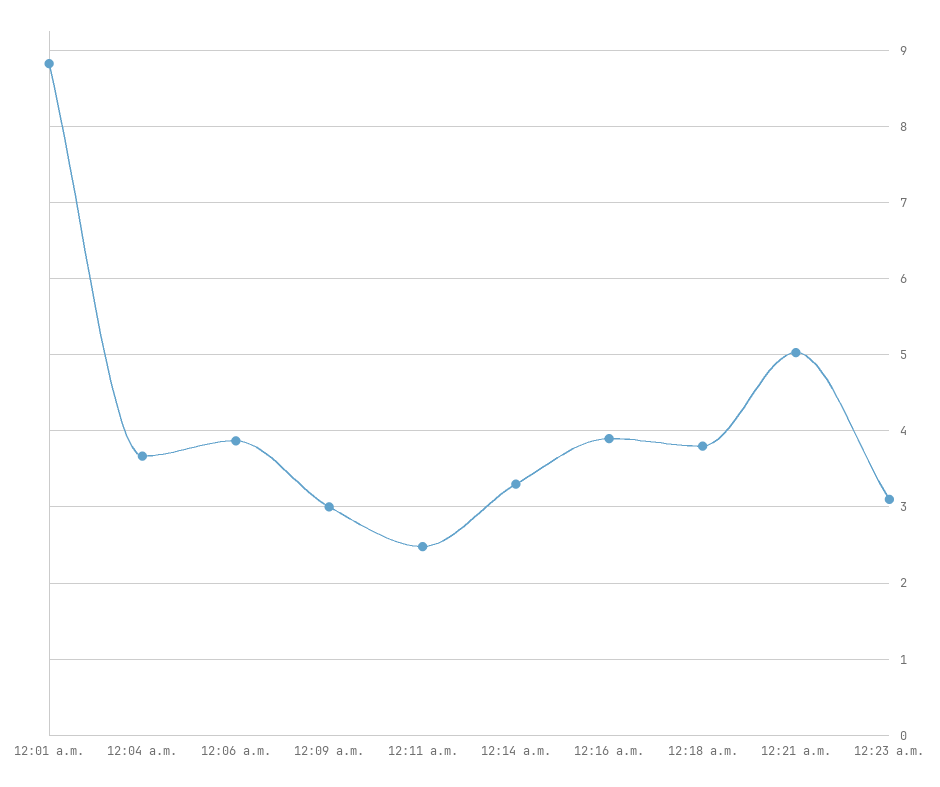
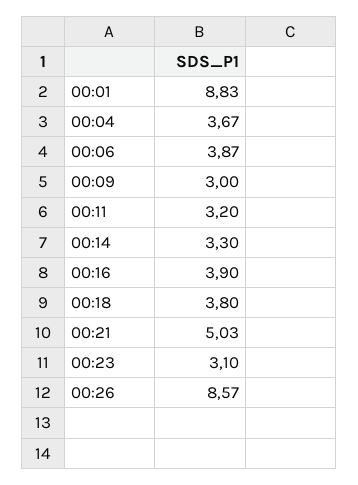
12:11 a.m.: 2.5 -> 3.2
00:26: none -> 8.57

